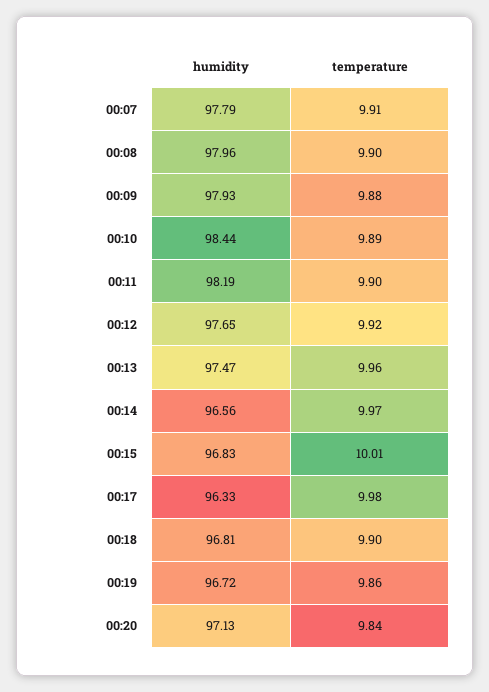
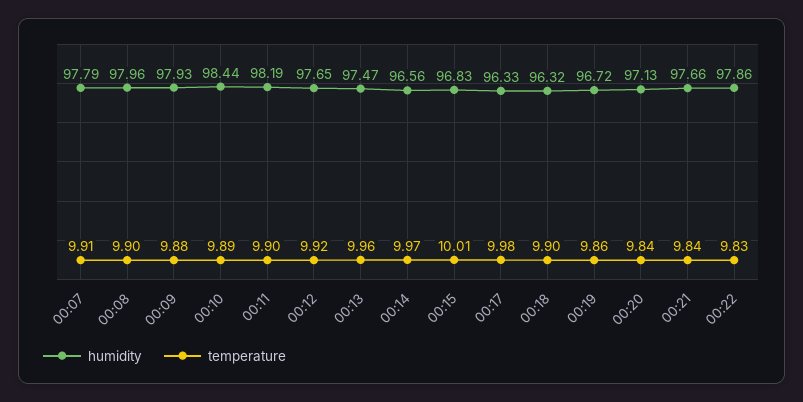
humidity, 00:18: 96.81 -> 96.32
humidity, 00:21: none -> 97.66
temperature, 00:21: none -> 9.84
humidity, 00:22: none -> 97.86
temperature, 00:22: none -> 9.83

